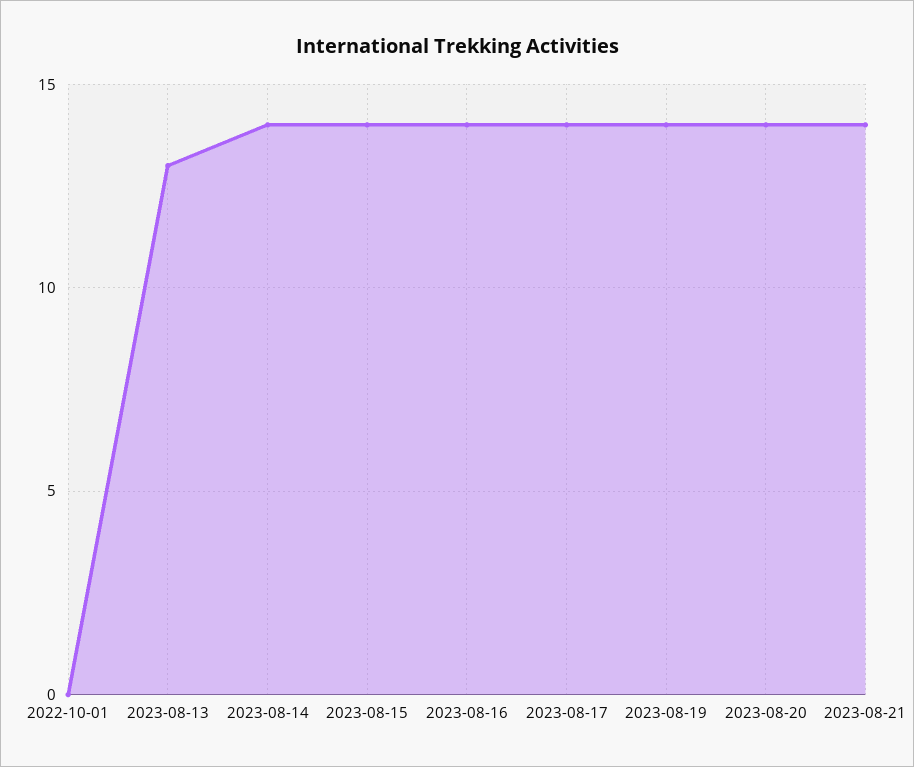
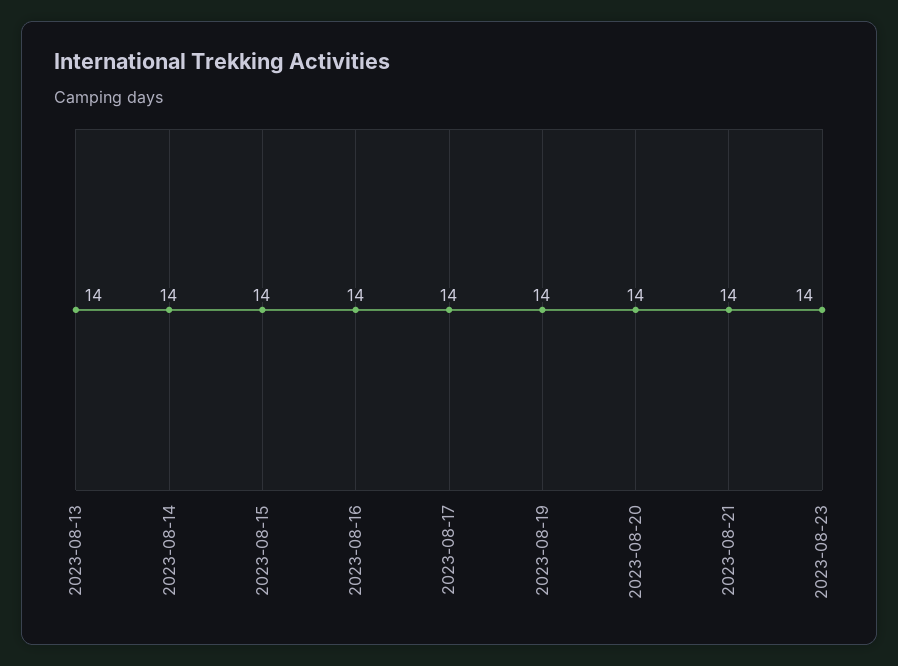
2022-10-01: 0 -> none
2023-08-13: 13 -> 14
2023-08-23: none -> 14

